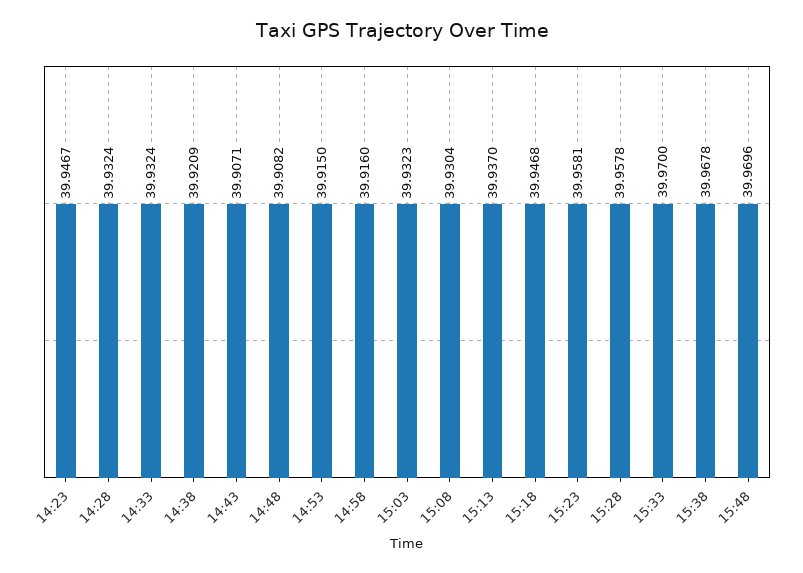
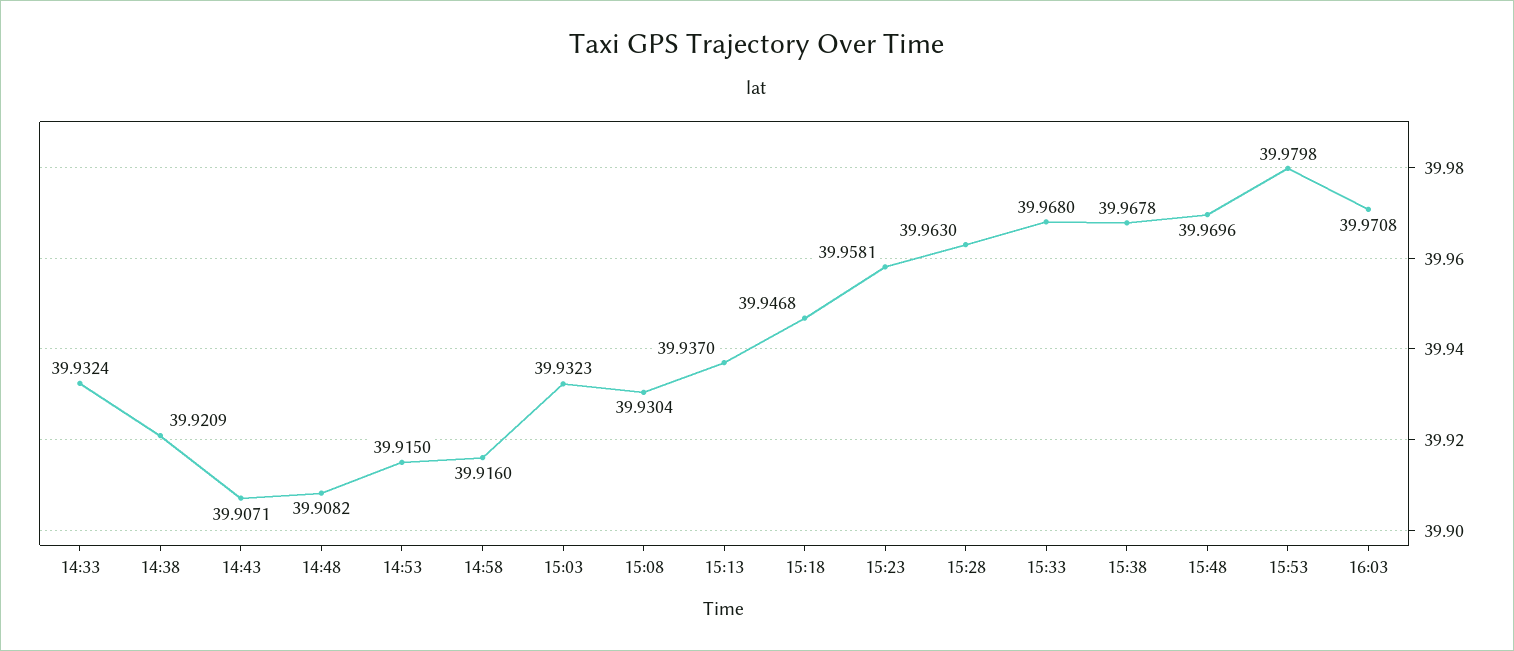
14:23: 39.9467 -> none
14:28: 39.9324 -> none
15:28: 39.9578 -> 39.963
15:33: 39.97 -> 39.968
15:53: none -> 39.9798
16:03: none -> 39.9708

